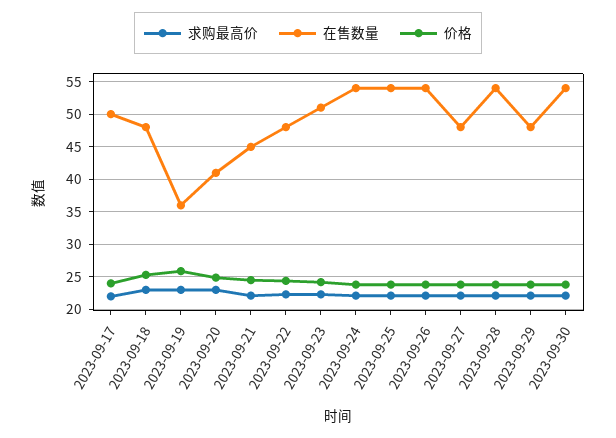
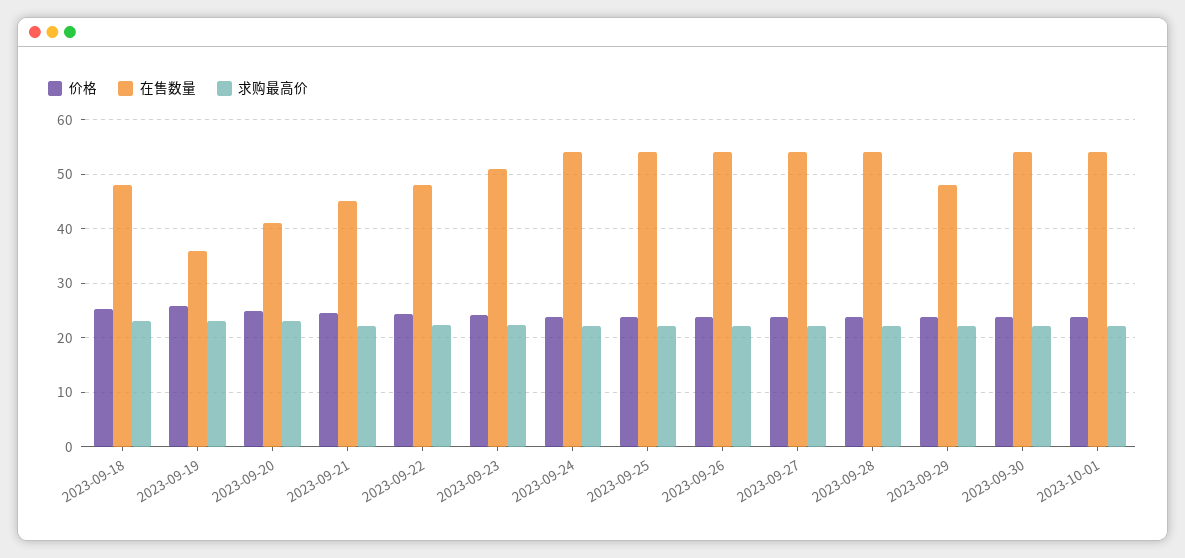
求购最高价, 2023-09-17: 22 -> none
在售数量, 2023-09-17: 50 -> none
价格, 2023-09-17: 24 -> none
在售数量, 2023-09-27: 48 -> 54
价格, 2023-10-01: none -> 24
在售数量, 2023-10-01: none -> 54
求购最高价, 2023-10-01: none -> 22

